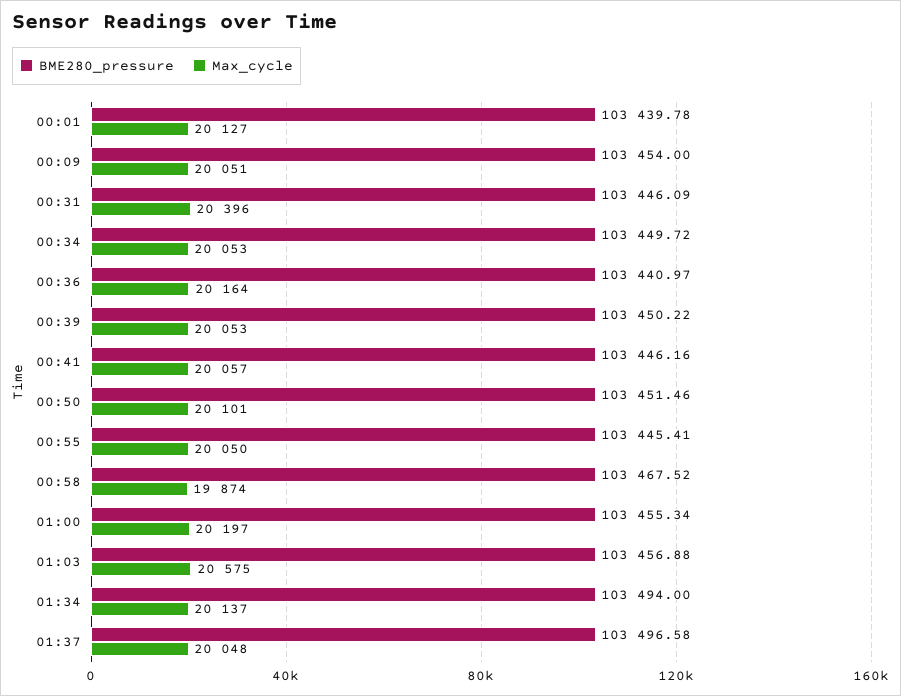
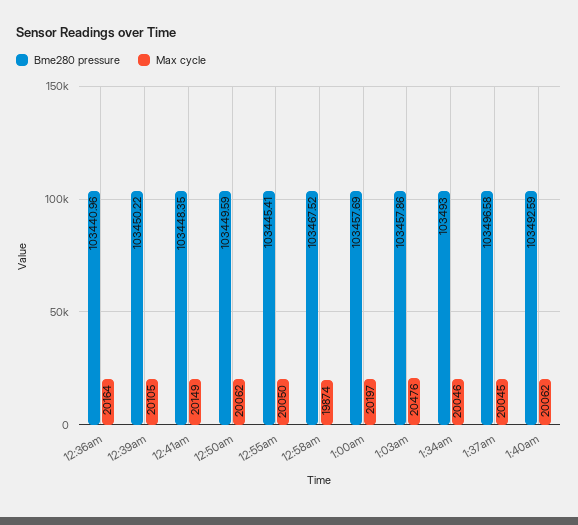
BME280_pressure, 00:01: 103439.78 -> none
Max_cycle, 00:01: 20127 -> none
BME280_pressure, 00:09: 103454 -> none
Max_cycle, 00:09: 20051 -> none
BME280_pressure, 00:31: 103446.09 -> none
Max_cycle, 00:31: 20396 -> none
BME280_pressure, 00:34: 103449.72 -> none
Max_cycle, 00:34: 20053 -> none
BME280_pressure, 00:36: 103440.97 -> 103440.96
Max_cycle, 00:39: 20053 -> 20105
BME280_pressure, 00:41: 103446.16 -> 103448.35
Max_cycle, 00:41: 20057 -> 20149
BME280_pressure, 00:50: 103451.46 -> 103449.59
Max_cycle, 00:50: 20101 -> 20062
BME280_pressure, 01:00: 103455.34 -> 103457.69
BME280_pressure, 01:03: 103456.88 -> 103457.86
Max_cycle, 01:03: 20575 -> 20476
BME280_pressure, 01:34: 103494 -> 103493
Max_cycle, 01:34: 20137 -> 20046
Max_cycle, 01:37: 20048 -> 20045
BME280_pressure, 1:40am: none -> 103492.59
Max_cycle, 1:40am: none -> 20062

